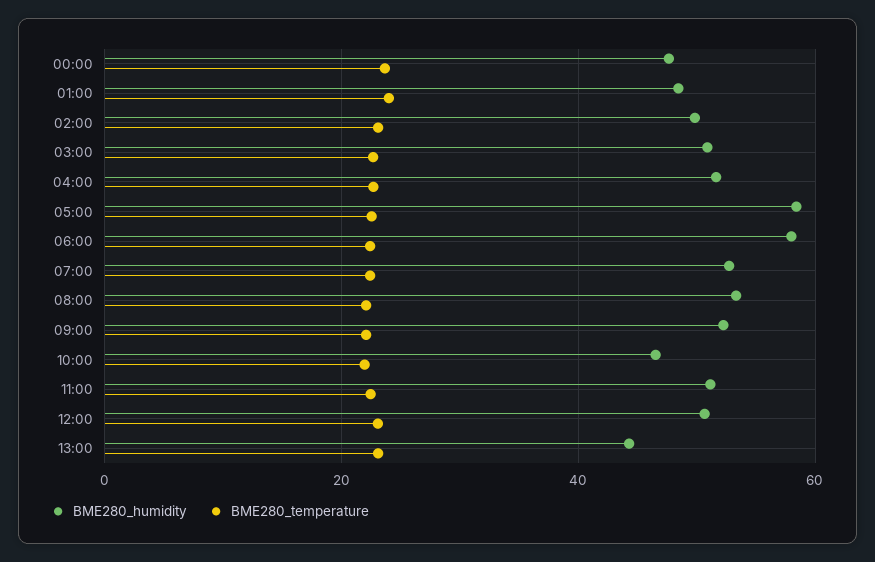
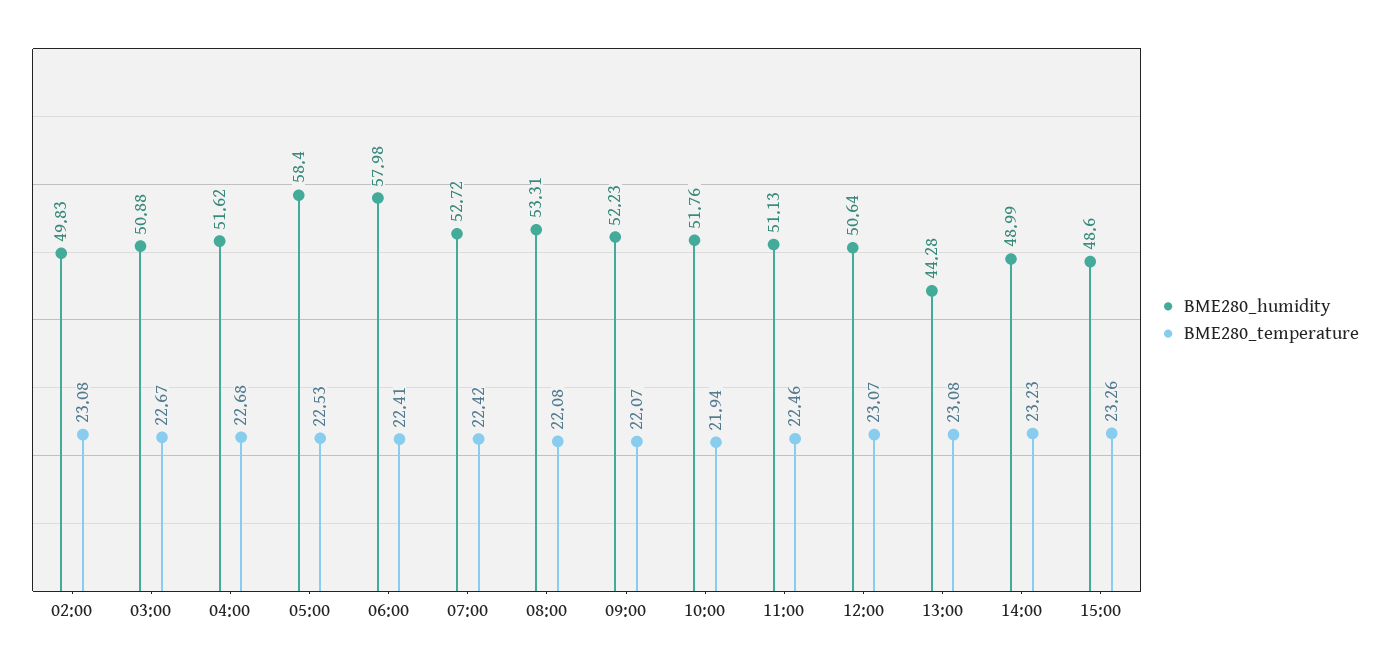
BME280_humidity, 00:00: 48 -> none
BME280_temperature, 00:00: 24 -> none
BME280_humidity, 01:00: 48 -> none
BME280_temperature, 01:00: 24 -> none
BME280_humidity, 10:00: 46 -> 51.76
BME280_humidity, 14:00: none -> 48.99
BME280_temperature, 14:00: none -> 23.23
BME280_humidity, 15:00: none -> 48.6
BME280_temperature, 15:00: none -> 23.26

